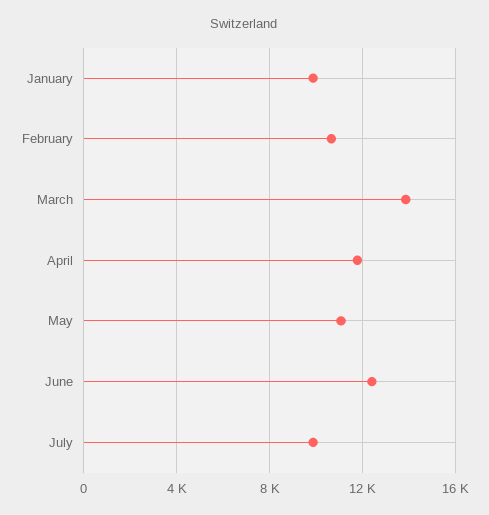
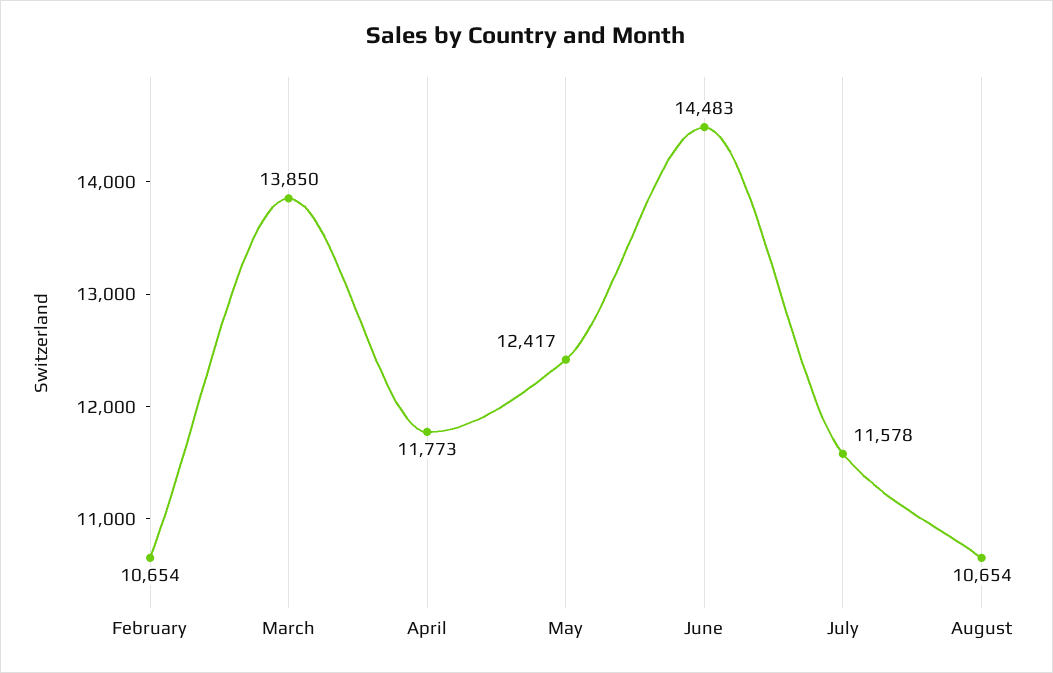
January: 10000 -> none
May: 11000 -> 12417
June: 12500 -> 14483
July: 10000 -> 11578
August: none -> 10654

